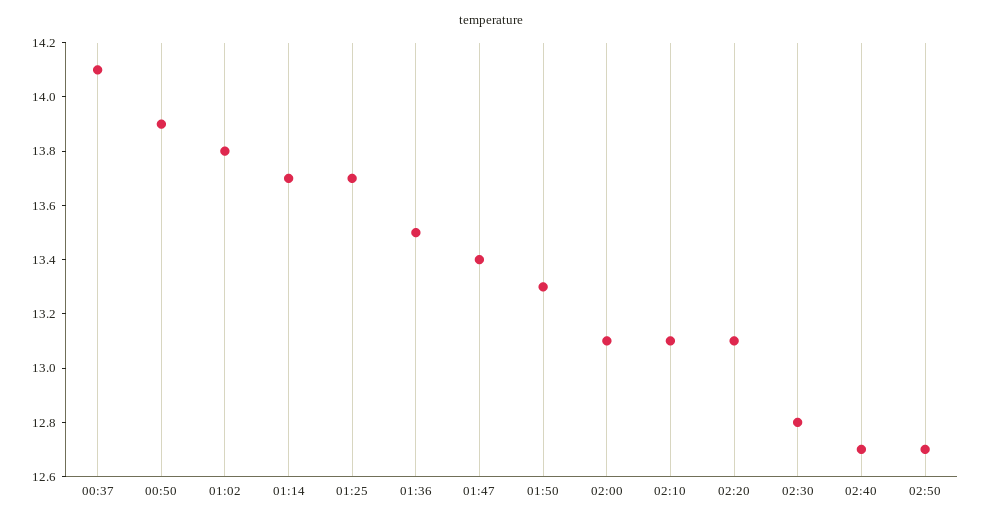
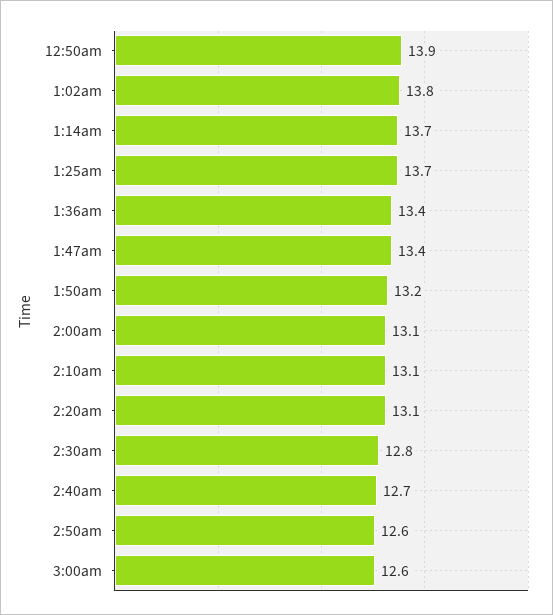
00:37: 14.1 -> none
01:36: 13.5 -> 13.4
01:50: 13.3 -> 13.2
02:50: 12.7 -> 12.6
3:00am: none -> 12.6

